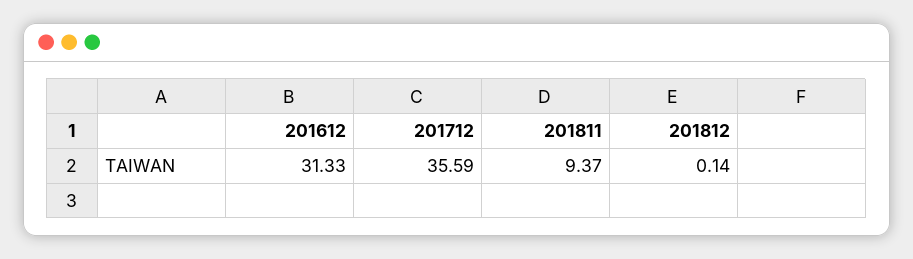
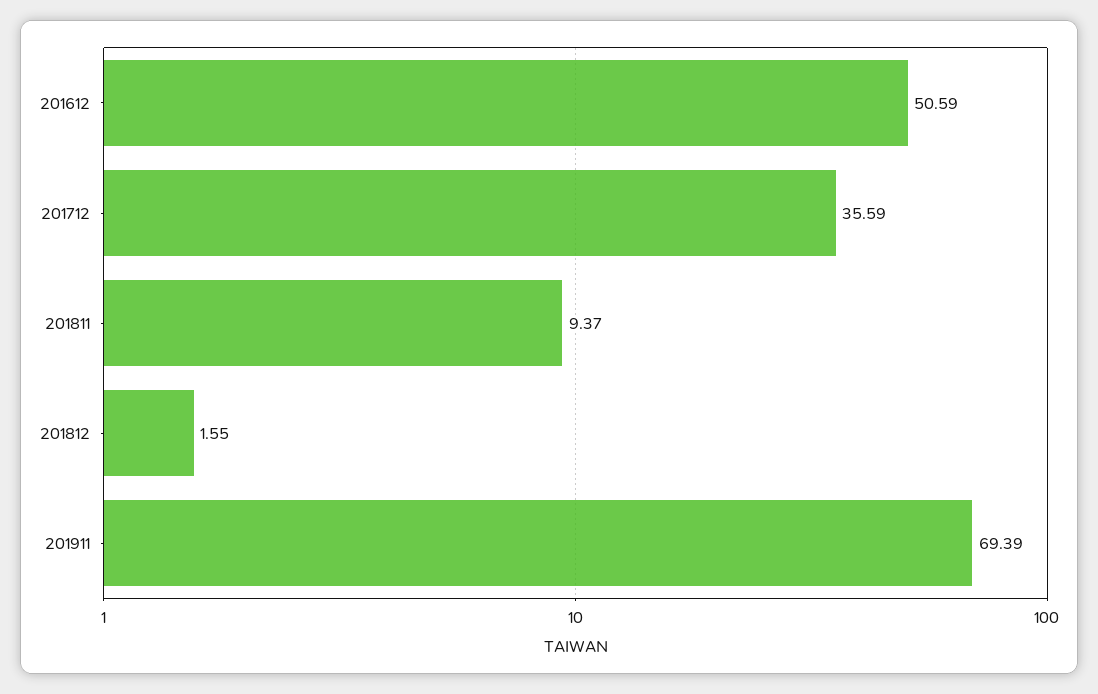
201612: 31.33 -> 50.59
201812: 0.14 -> 1.55
201911: none -> 69.39

